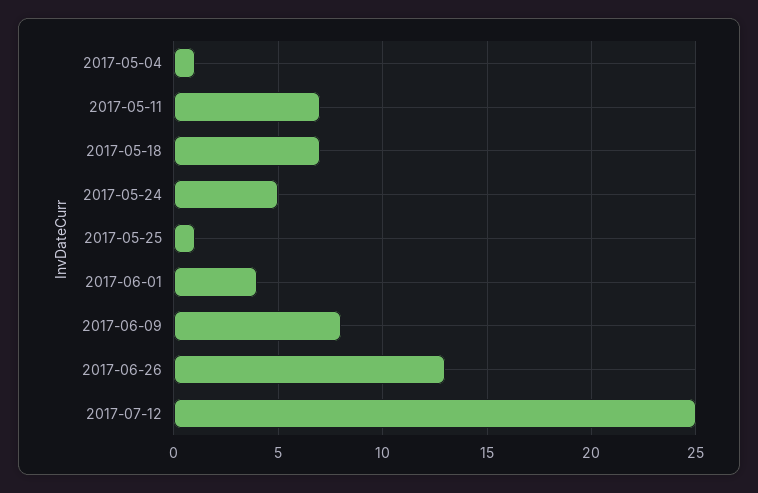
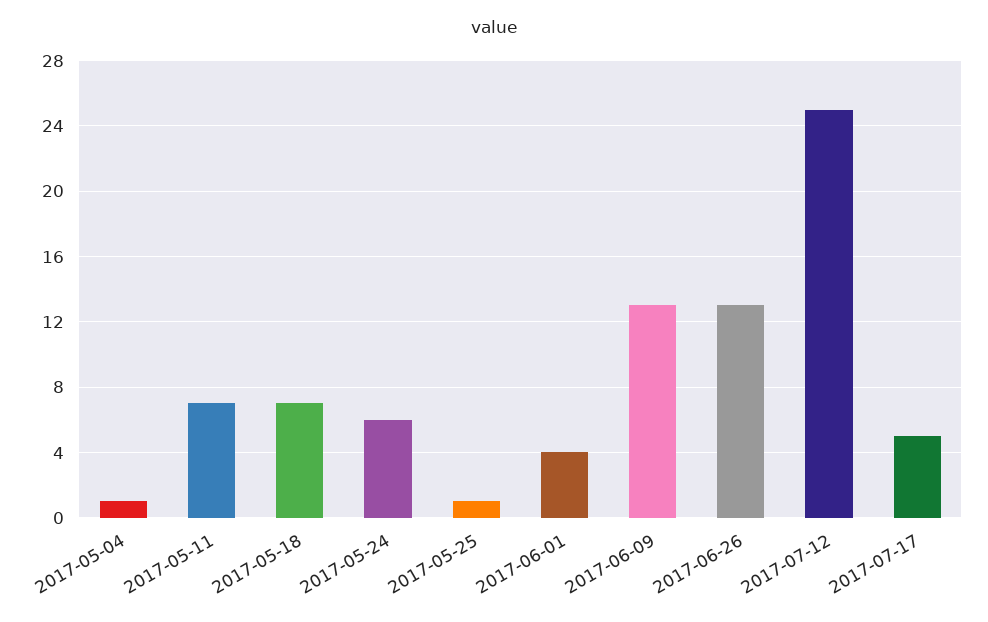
2017-05-24: 5 -> 6
2017-06-09: 8 -> 13
2017-07-17: none -> 5

